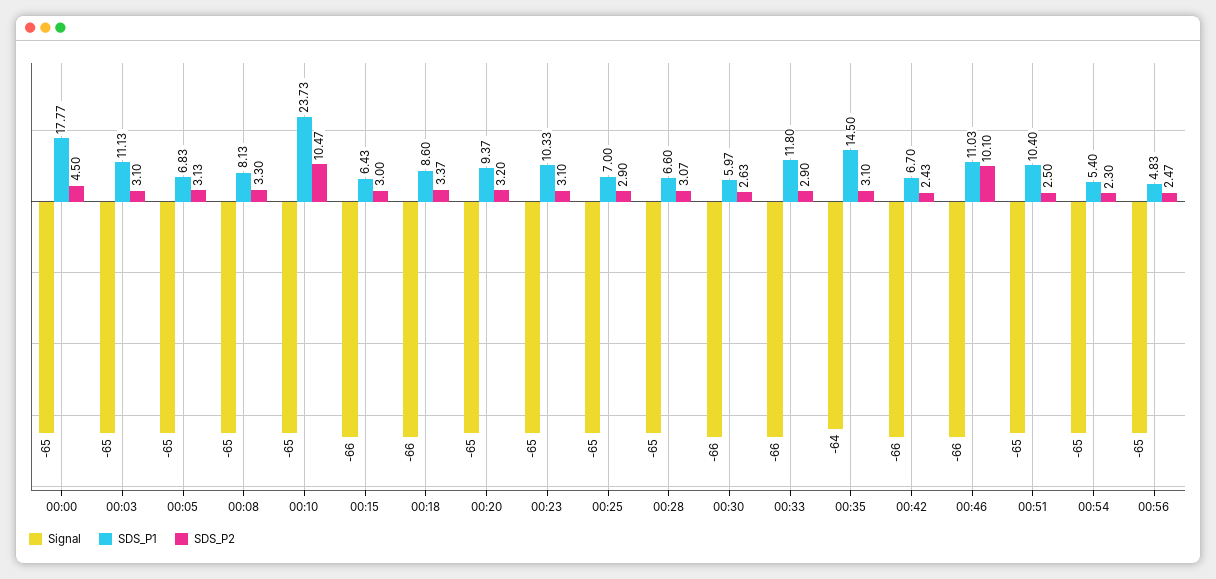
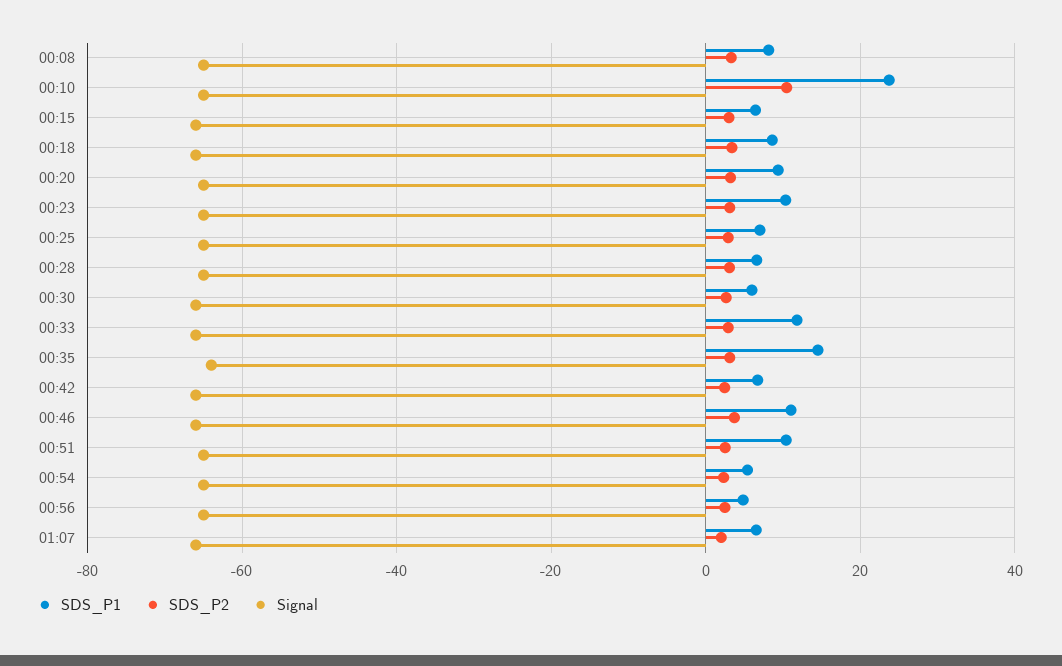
Signal, 00:00: -65 -> none
SDS_P1, 00:00: 17.77 -> none
SDS_P2, 00:00: 4.5 -> none
Signal, 00:03: -65 -> none
SDS_P1, 00:03: 11.13 -> none
SDS_P2, 00:03: 3.1 -> none
Signal, 00:05: -65 -> none
SDS_P1, 00:05: 6.83 -> none
SDS_P2, 00:05: 3.13 -> none
SDS_P2, 00:46: 10.1 -> 4
SDS_P1, 01:07: none -> 6
SDS_P2, 01:07: none -> 2
Signal, 01:07: none -> -66

